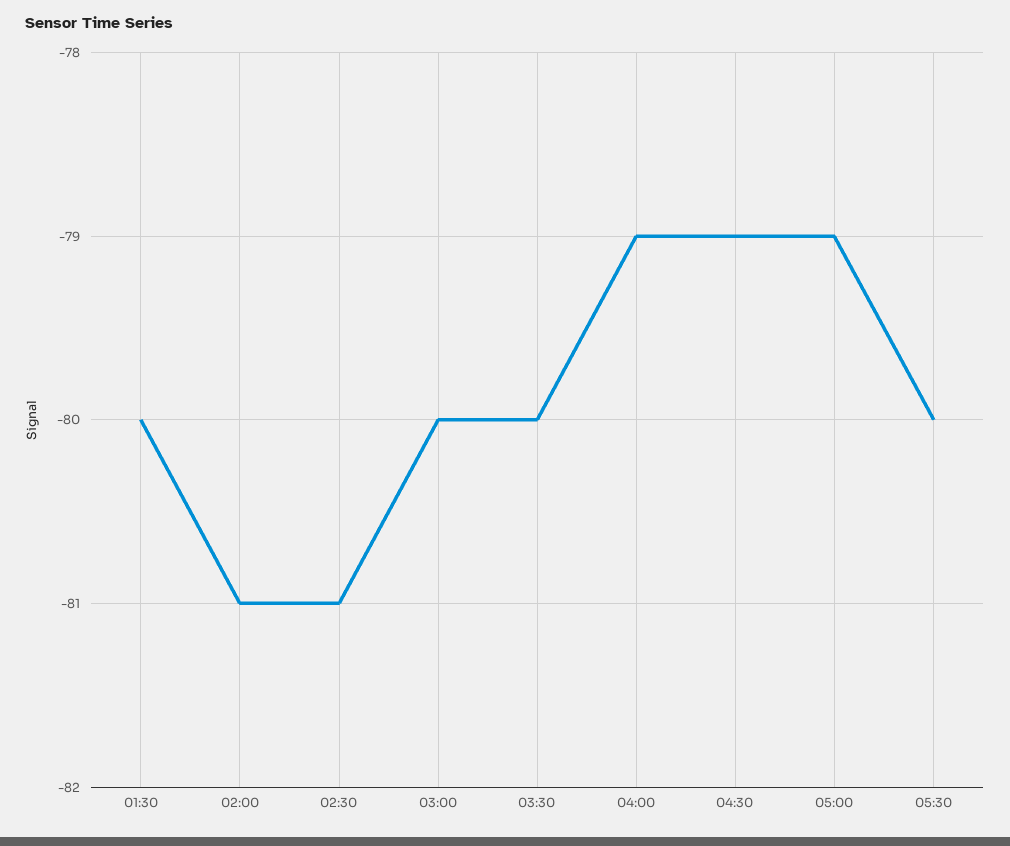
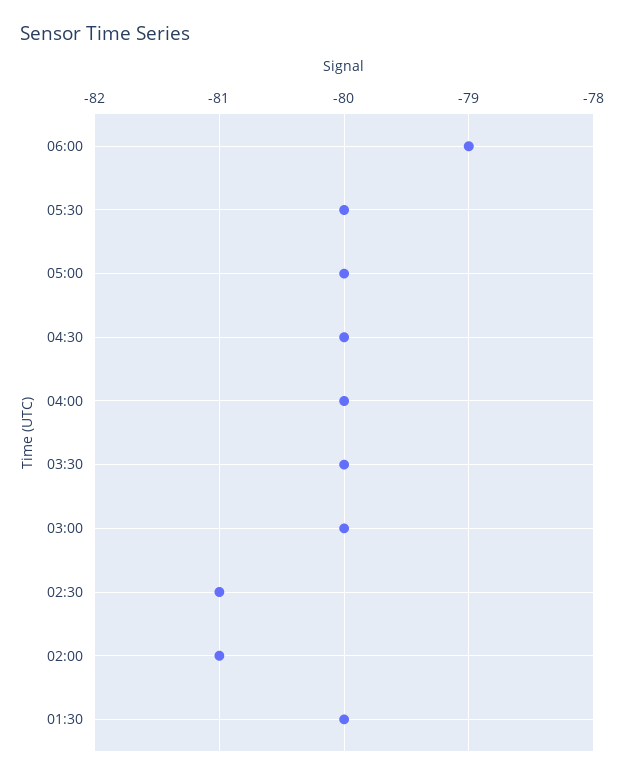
04:00: -79 -> -80
04:30: -79 -> -80
05:00: -79 -> -80
06:00: none -> -79

